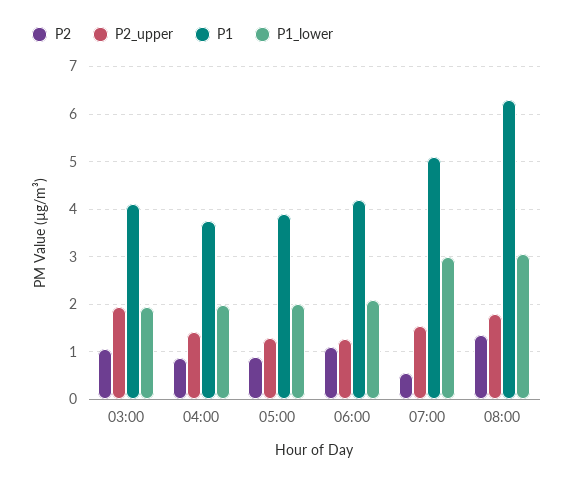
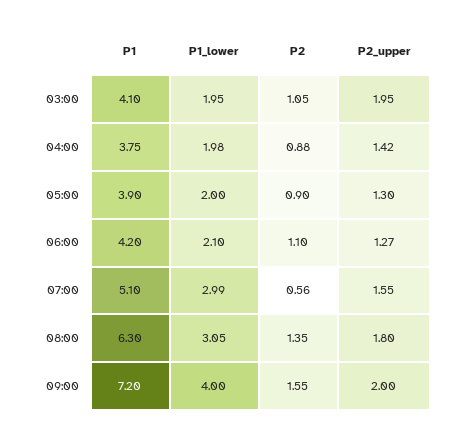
P1, 09:00: none -> 7.2
P1_lower, 09:00: none -> 4
P2, 09:00: none -> 1.55
P2_upper, 09:00: none -> 2

